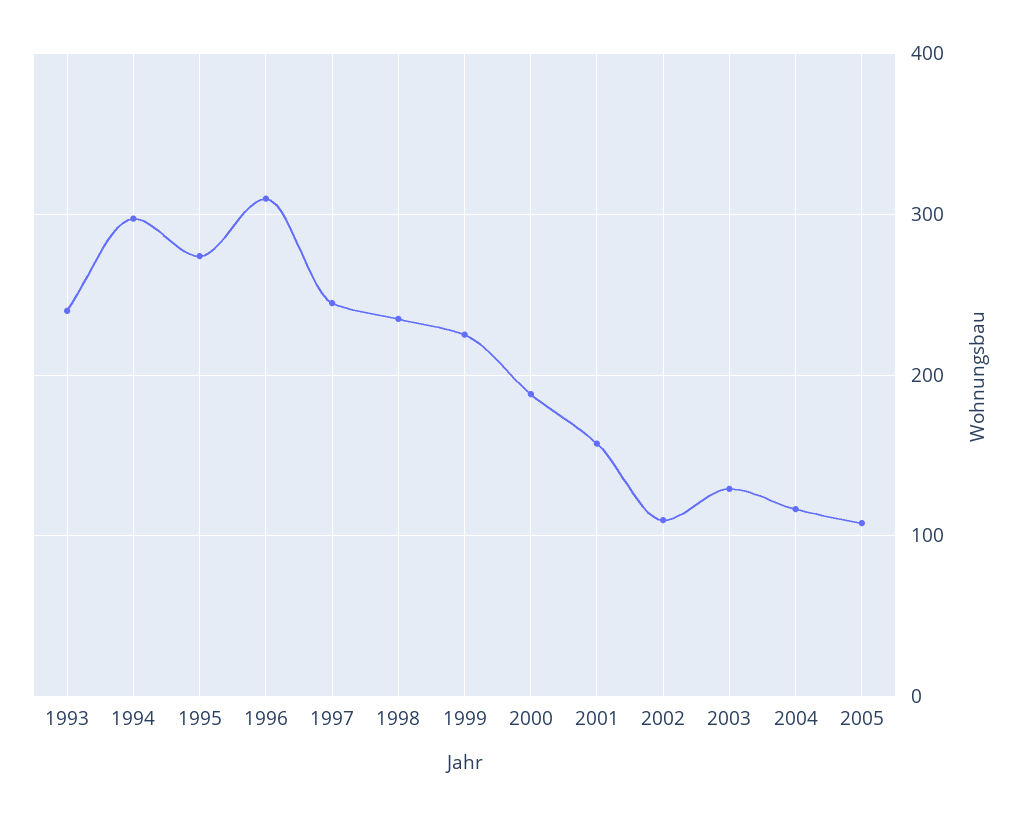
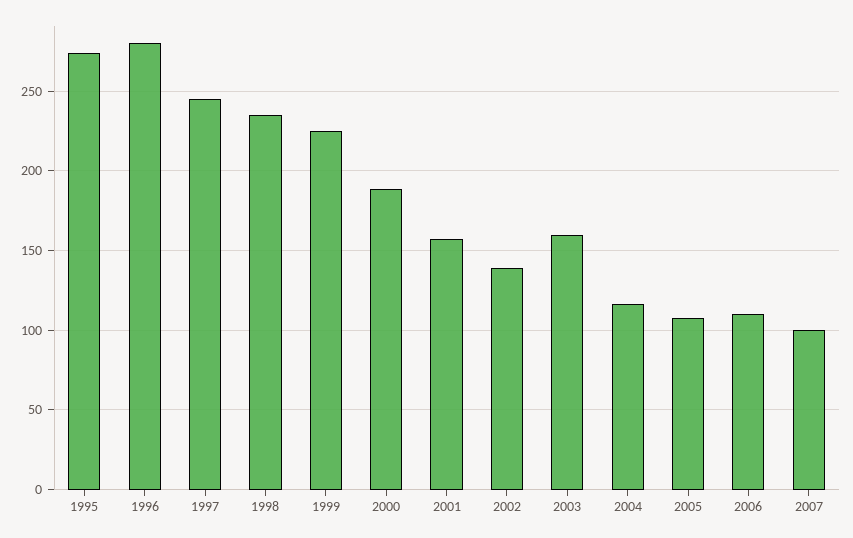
1993: 240 -> none
1994: 300 -> none
1996: 310 -> 280
2002: 110 -> 140
2003: 130 -> 160
2006: none -> 110
2007: none -> 100

